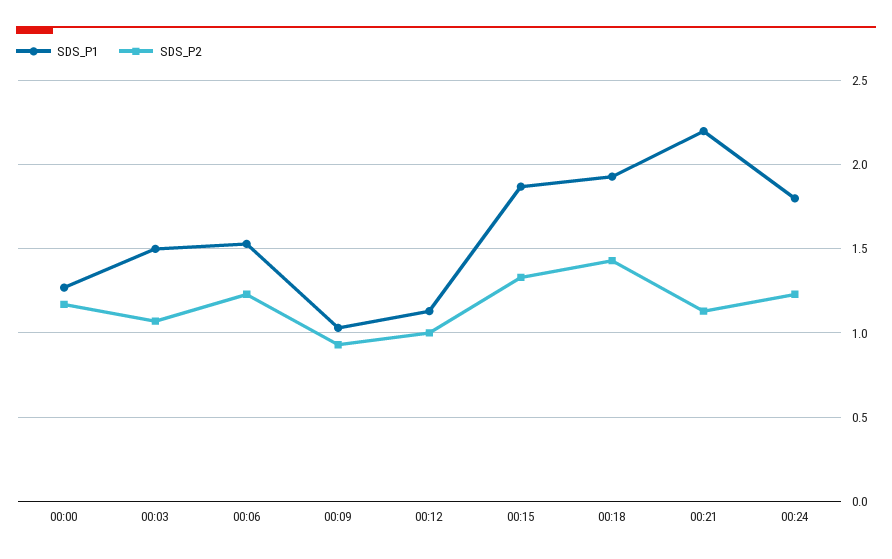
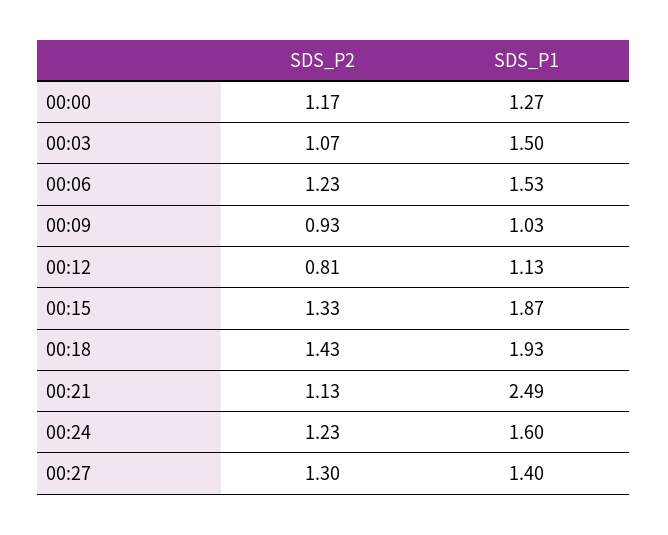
SDS_P2, 00:12: 1 -> 0.81
SDS_P1, 00:21: 2.2 -> 2.49
SDS_P1, 00:24: 1.8 -> 1.6
SDS_P2, 00:27: none -> 1.3
SDS_P1, 00:27: none -> 1.4

